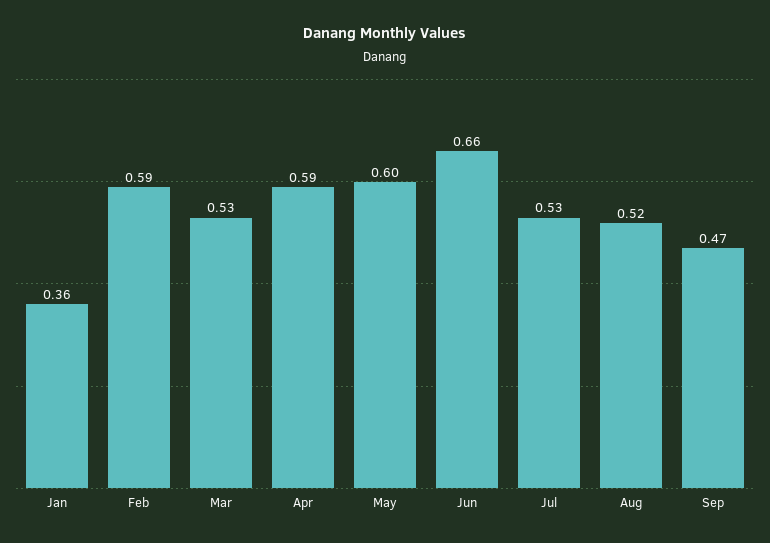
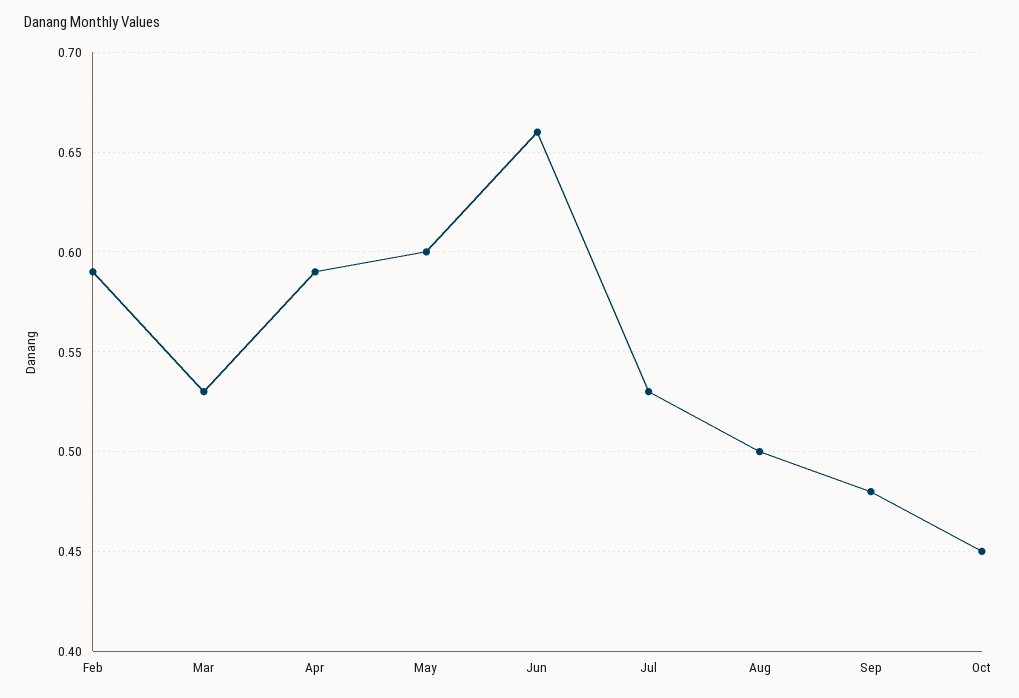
Jan: 0.36 -> none
Aug: 0.52 -> 0.5
Sep: 0.47 -> 0.48
Oct: none -> 0.45

